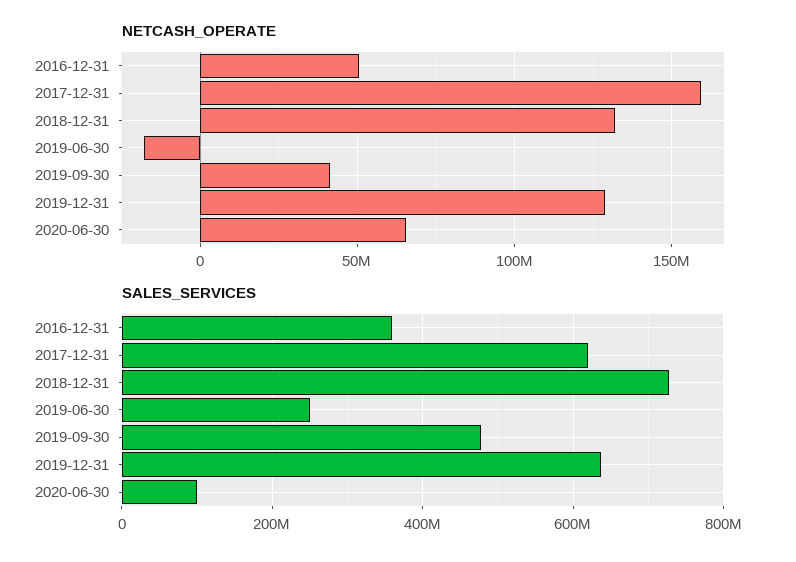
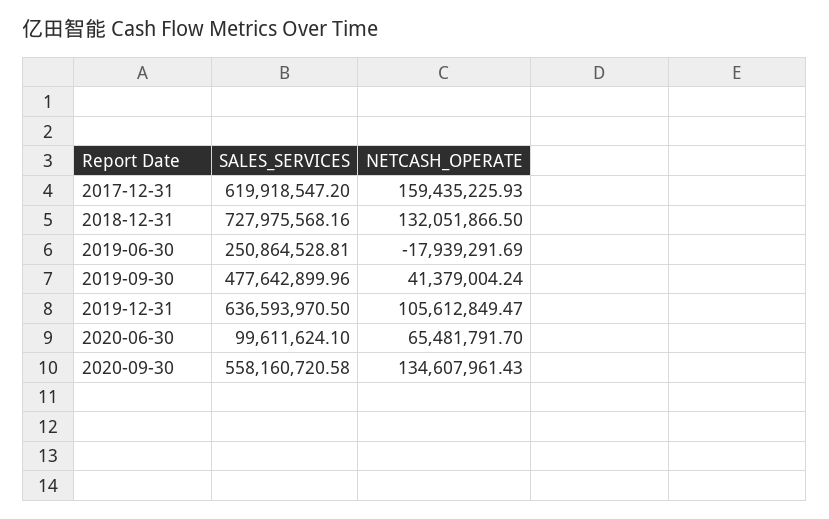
NETCASH_OPERATE, 2016-12-31: 50000000 -> none
NETCASH_OPERATE, 2019-12-31: 130000000 -> 105612849.47
SALES_SERVICES, 2016-12-31: 360000000 -> none
SALES_SERVICES, 2020-09-30: none -> 558160720.58
NETCASH_OPERATE, 2020-09-30: none -> 134607961.43

